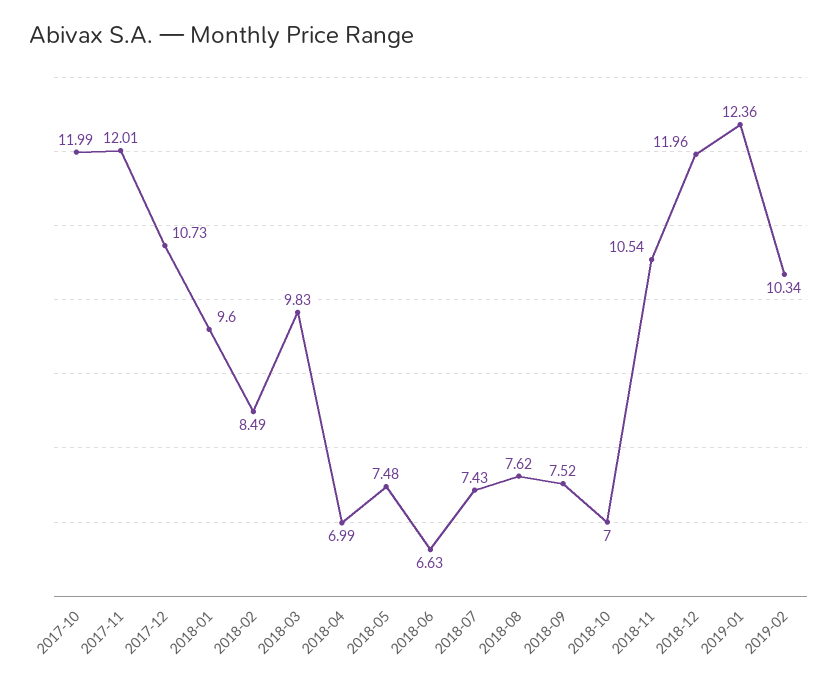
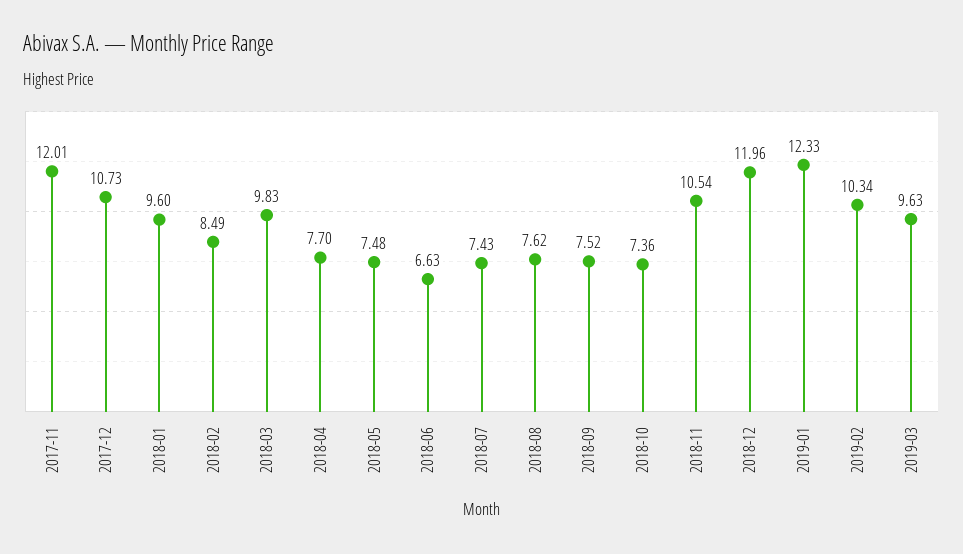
2017-10: 11.99 -> none
2018-04: 6.99 -> 7.7
2018-10: 7 -> 7.36
2019-01: 12.36 -> 12.33
2019-03: none -> 9.63

